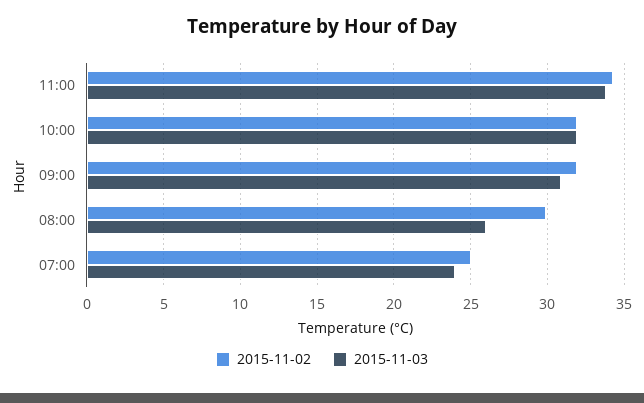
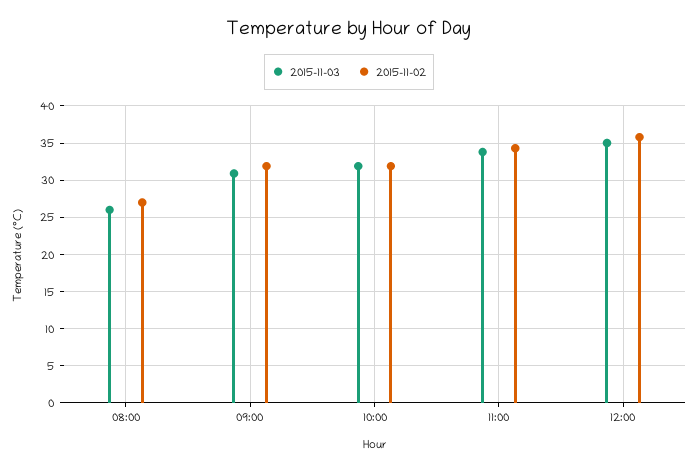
2015-11-02, 08:00: 30 -> 27
2015-11-02, 07:00: 25 -> none
2015-11-03, 07:00: 24 -> none
2015-11-03, 12:00: none -> 35
2015-11-02, 12:00: none -> 36

